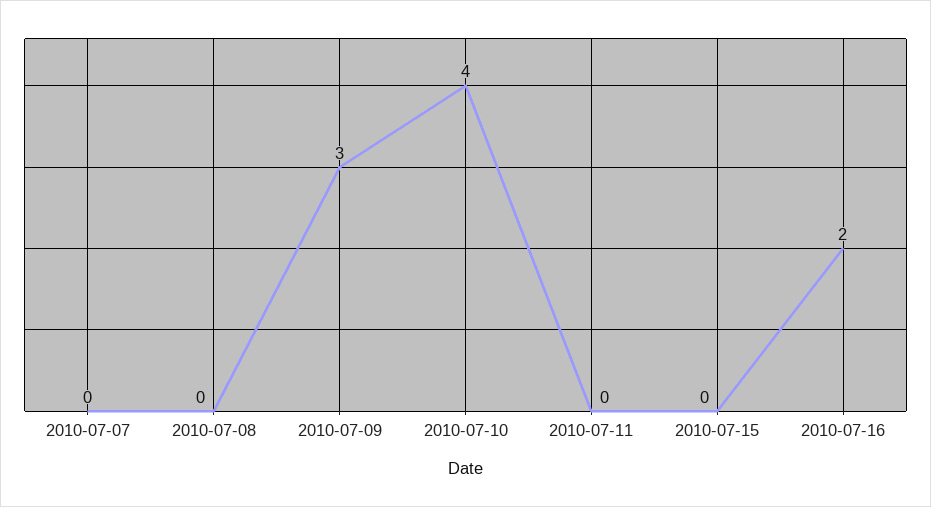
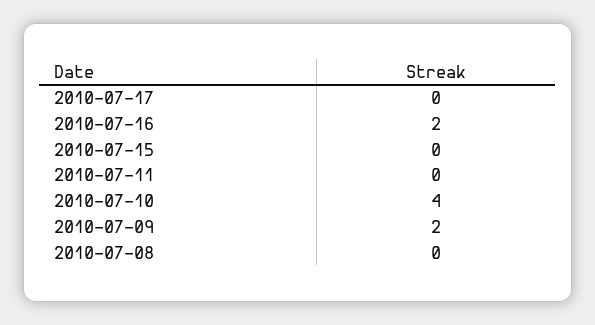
2010-07-07: 0 -> none
2010-07-09: 3 -> 2
2010-07-17: none -> 0

